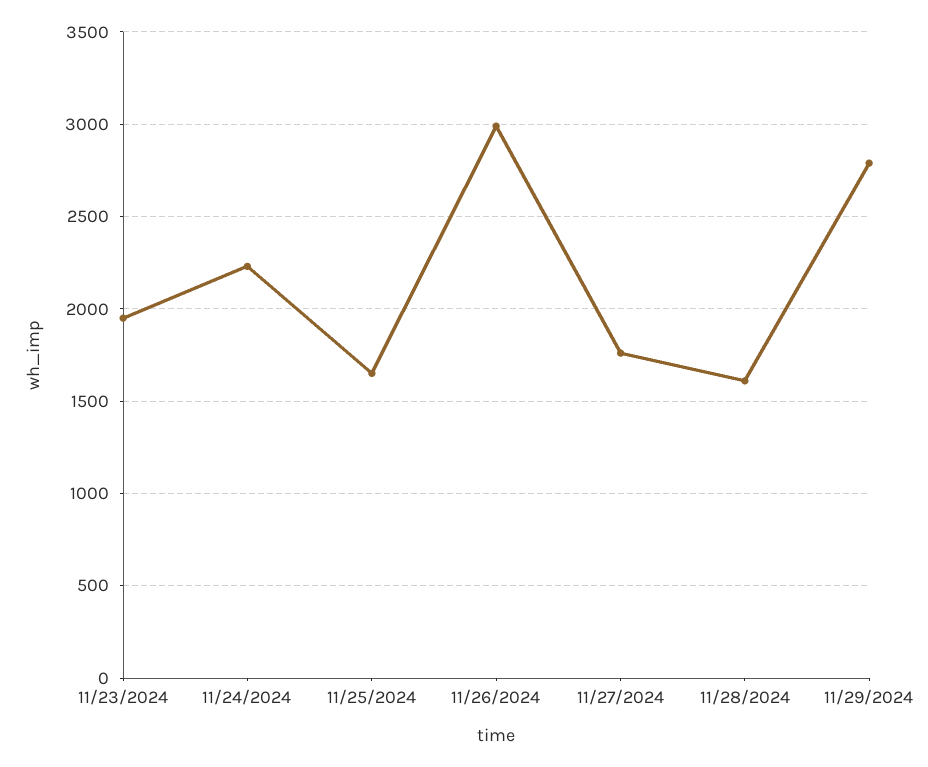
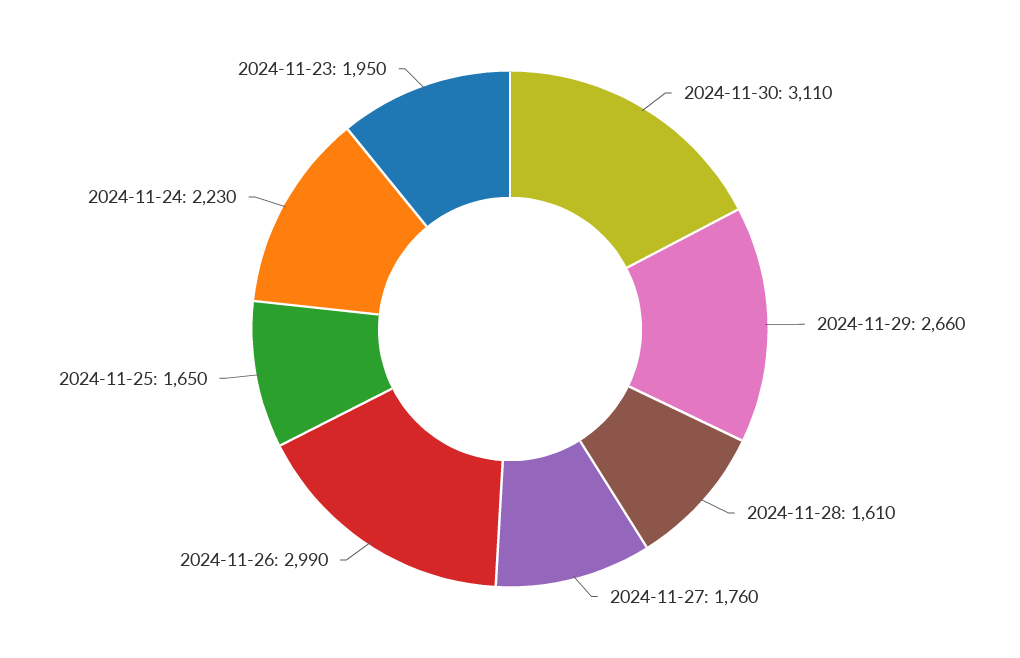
11/29/2024: 2800 -> 2660
2024-11-30: none -> 3110

